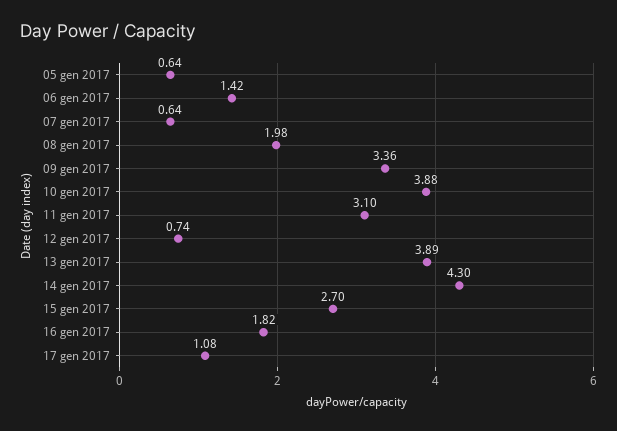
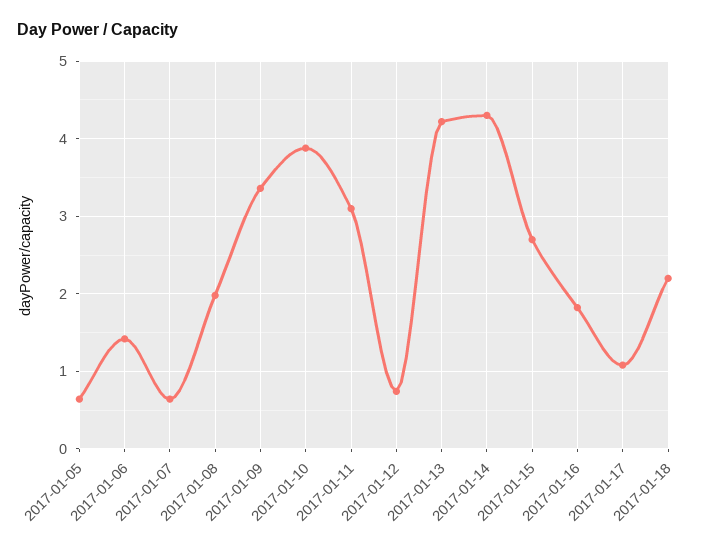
13 gen 2017: 3.89 -> 4.2
2017-01-18: none -> 2.2

